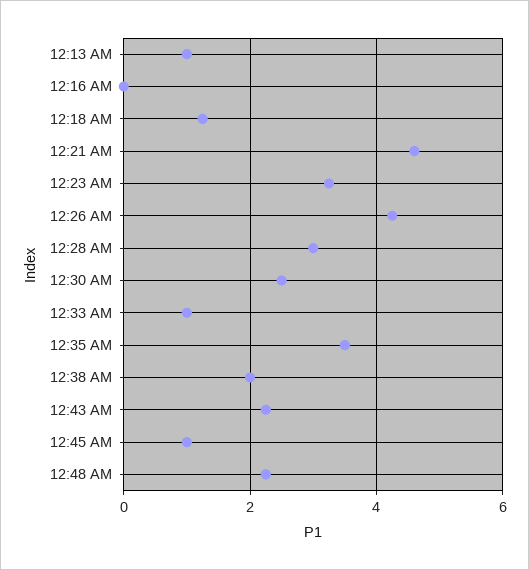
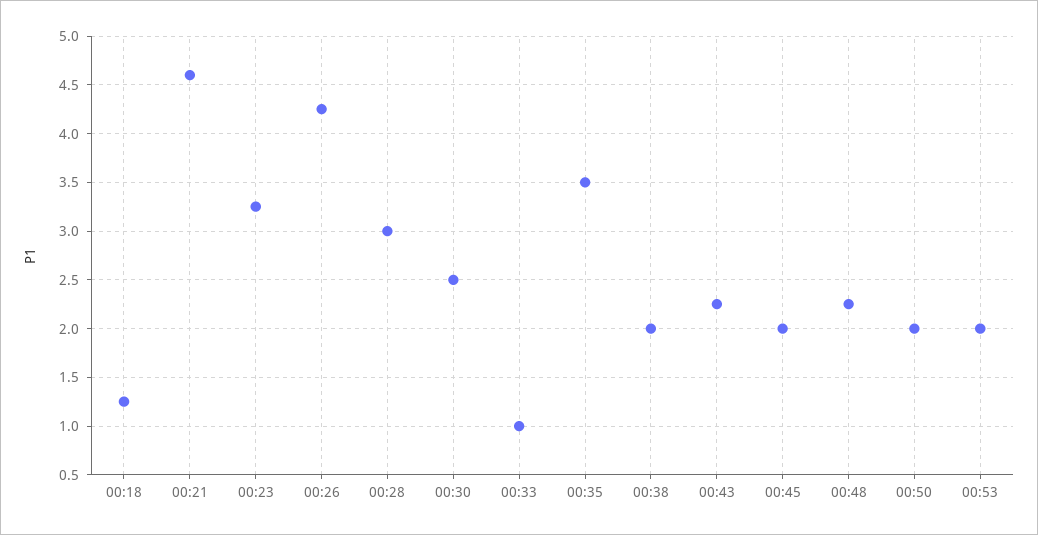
12:13 AM: 1 -> none
12:16 AM: 0 -> none
12:45 AM: 1 -> 2
00:50: none -> 2
00:53: none -> 2

